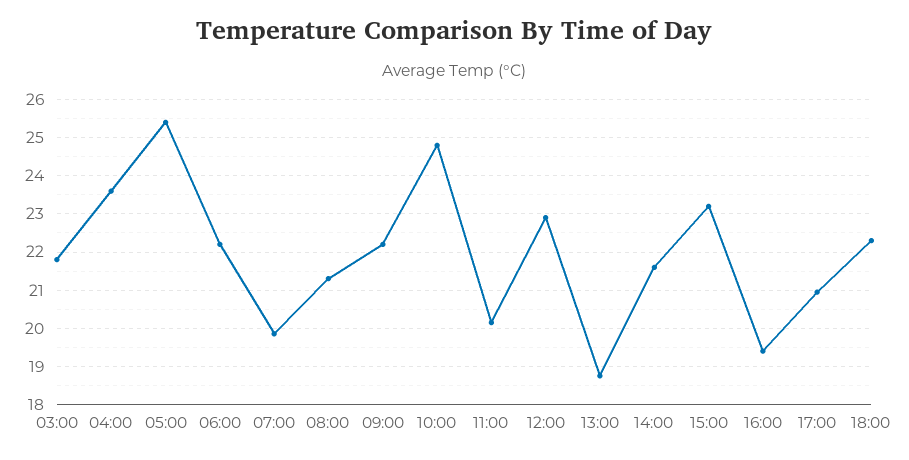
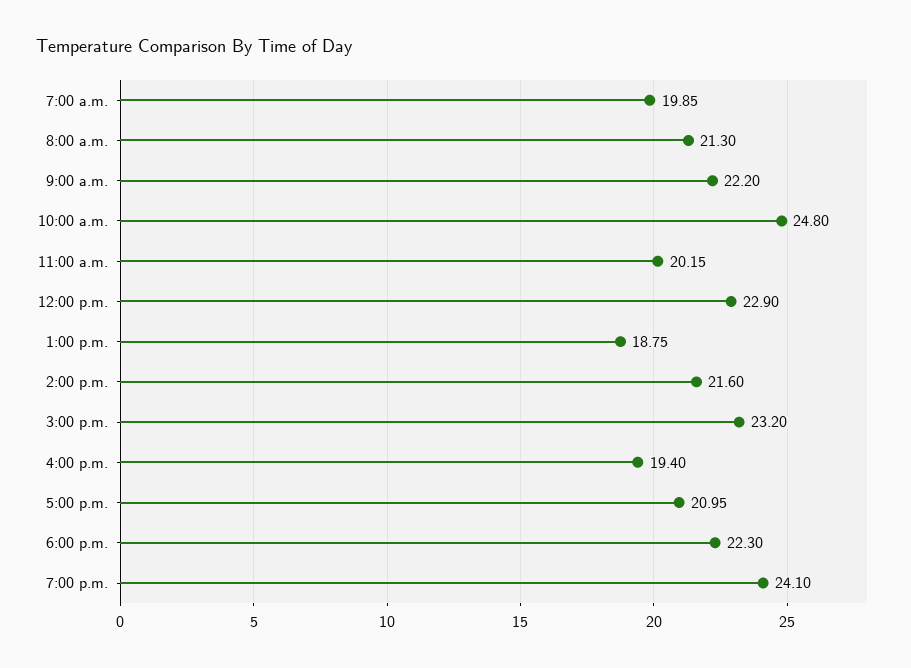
03:00: 21.8 -> none
04:00: 23.6 -> none
05:00: 25.4 -> none
06:00: 22.2 -> none
7:00 p.m.: none -> 24.1

